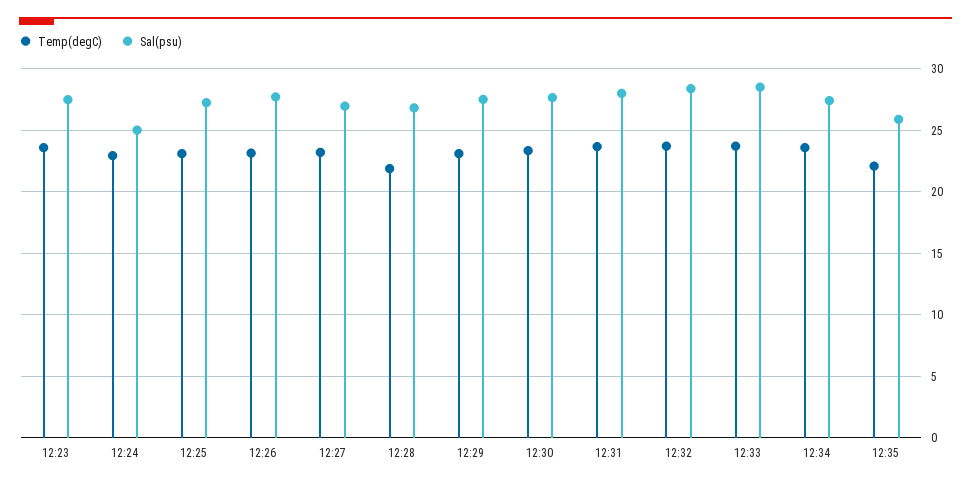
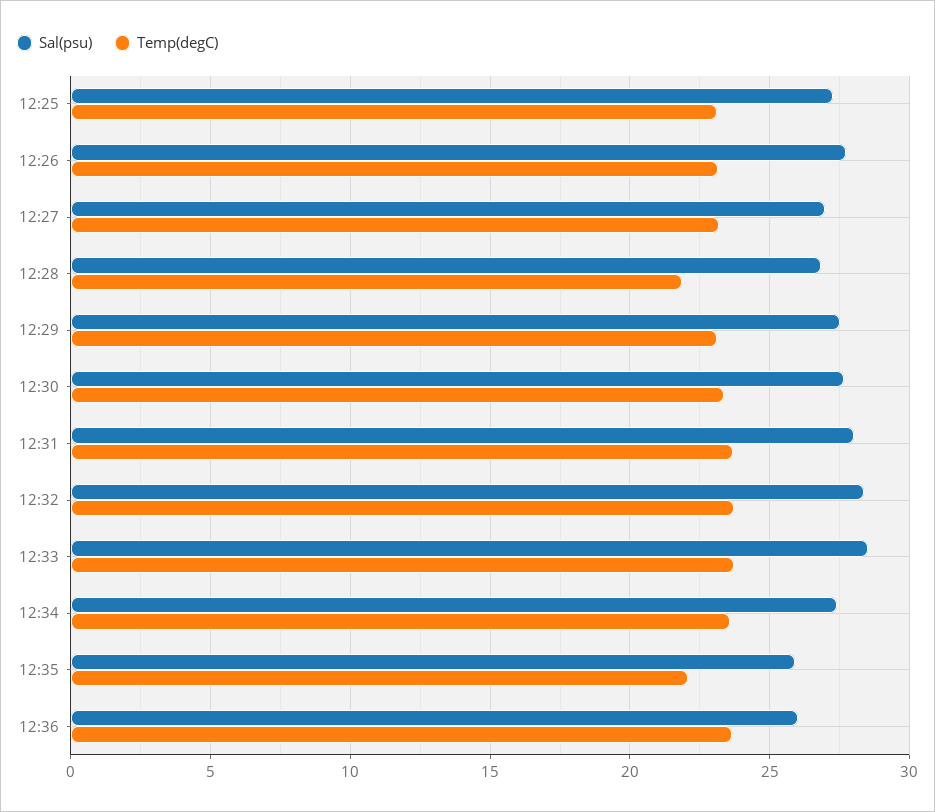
Temp(degC), 12:23: 23.5 -> none
Sal(psu), 12:23: 27.5 -> none
Temp(degC), 12:24: 23 -> none
Sal(psu), 12:24: 25 -> none
Sal(psu), 12:36: none -> 26
Temp(degC), 12:36: none -> 23.5

